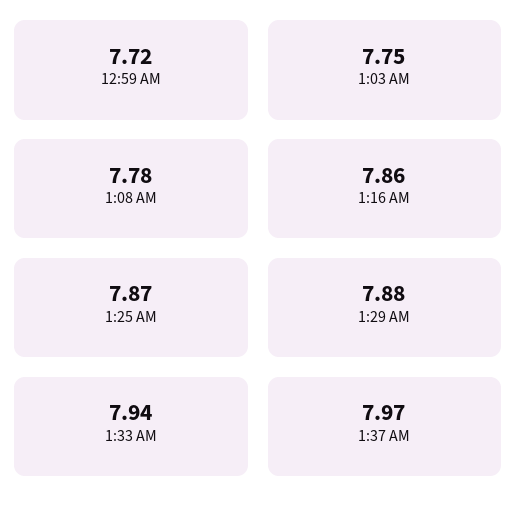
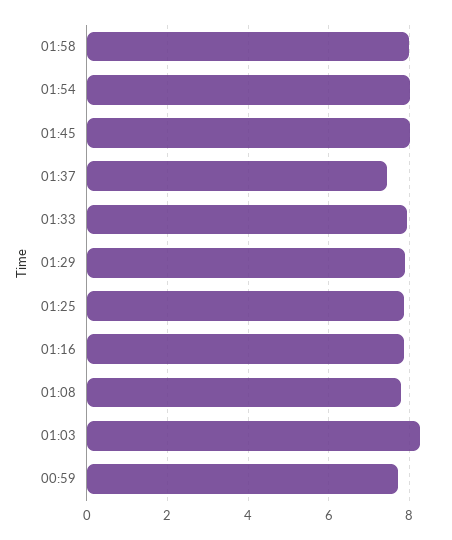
1:03 AM: 7.75 -> 8.2
1:37 AM: 7.97 -> 7.4
01:58: none -> 8
01:54: none -> 8
01:45: none -> 8

